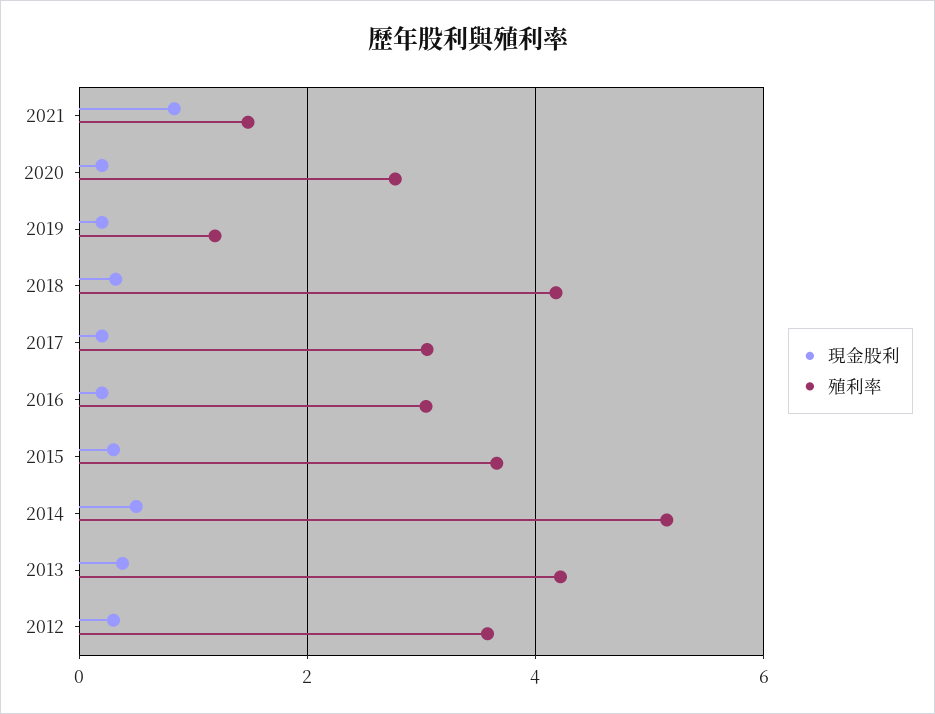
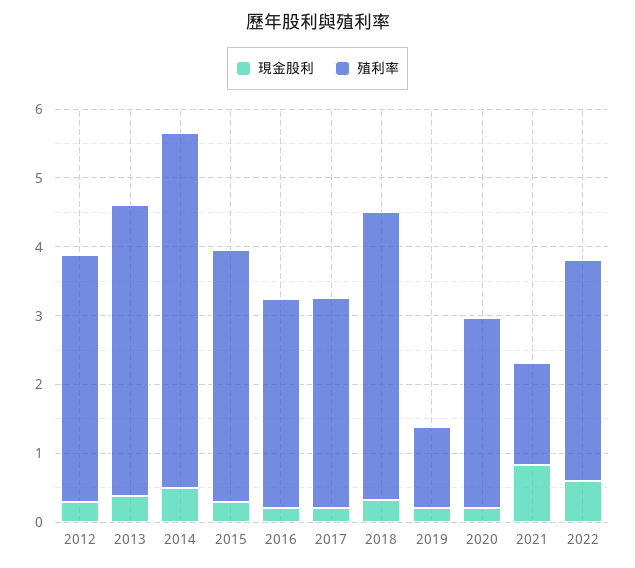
現金股利, 2022: none -> 0.6
殖利率, 2022: none -> 3.2

